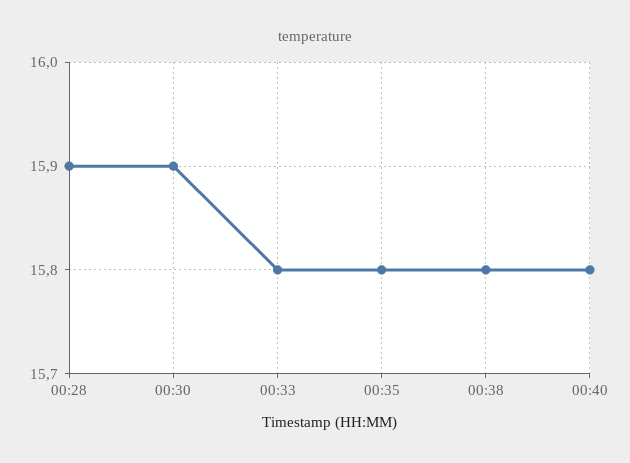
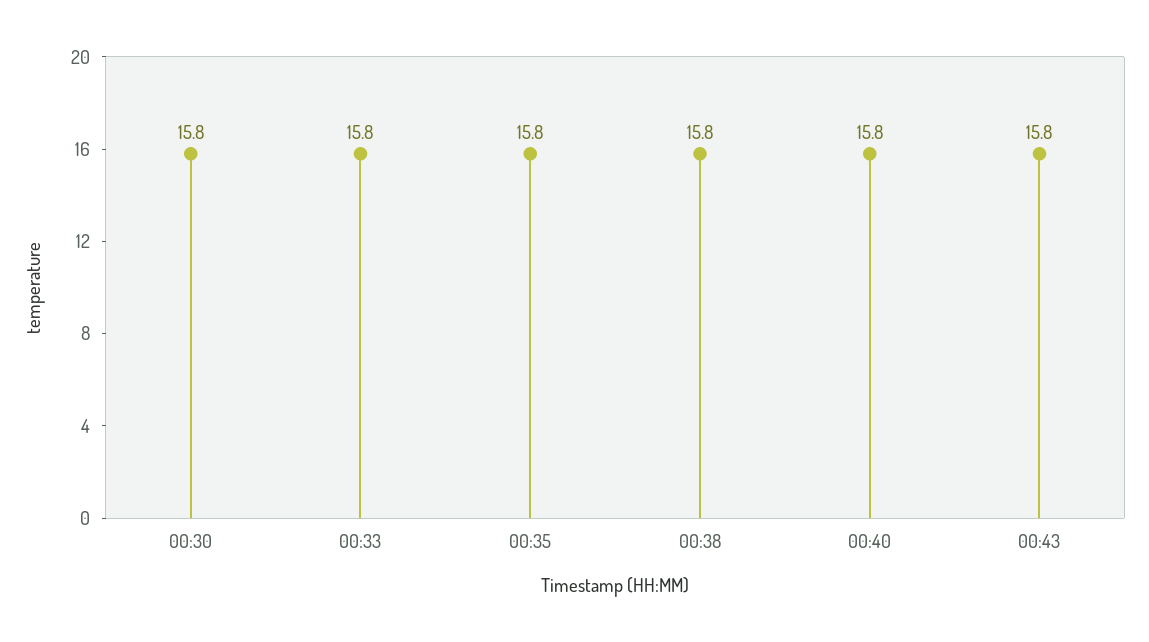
00:28: 15.9 -> none
00:30: 15.9 -> 15.8
00:43: none -> 15.8

